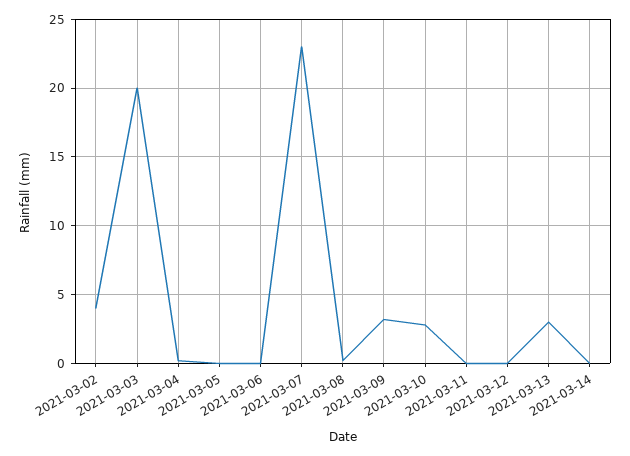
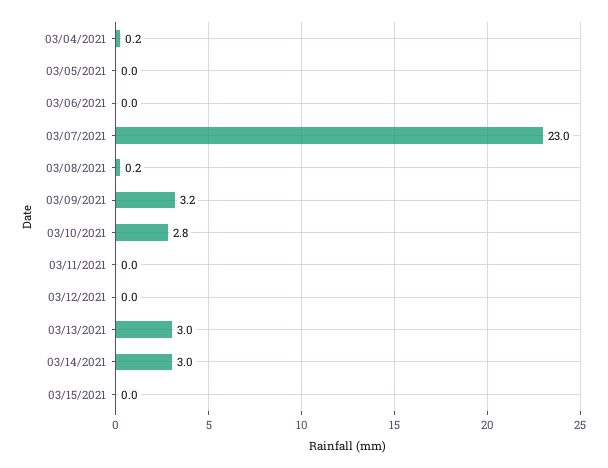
2021-03-02: 4 -> none
2021-03-03: 20 -> none
2021-03-14: 0 -> 3
03/15/2021: none -> 0

